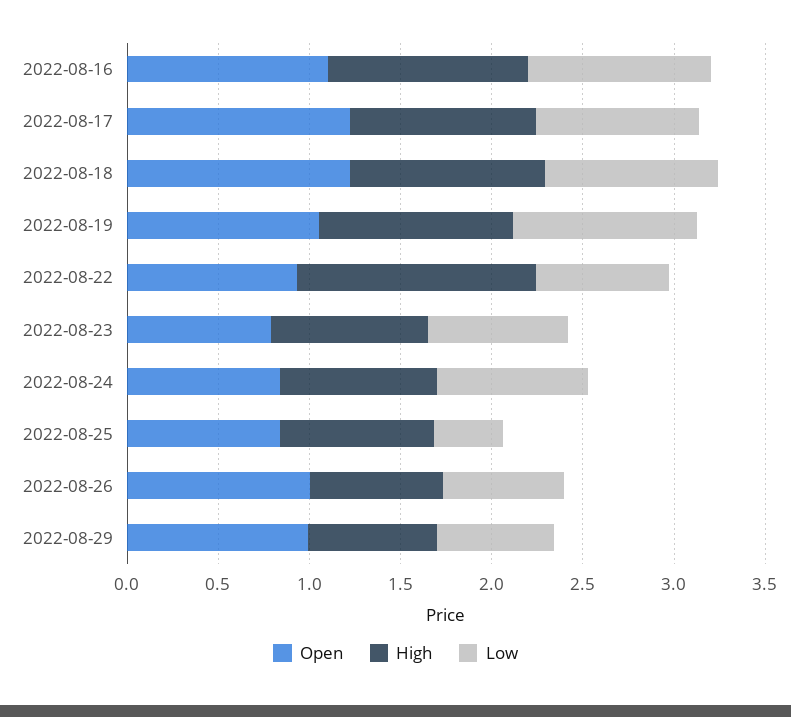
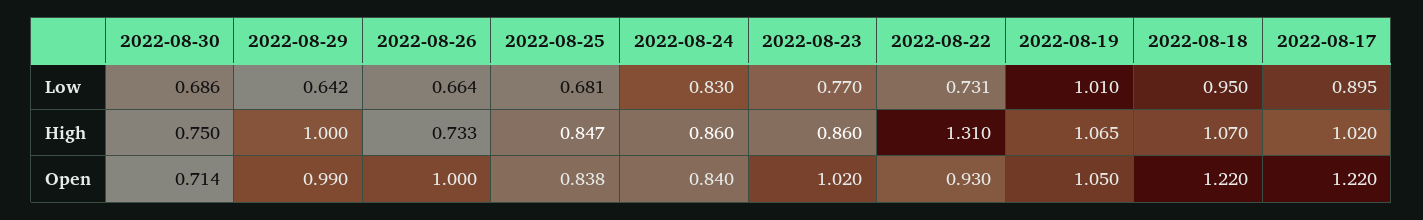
Open, 2022-08-16: 1.1 -> none
High, 2022-08-16: 1.1 -> none
Low, 2022-08-16: 1 -> none
Open, 2022-08-23: 0.8 -> 1.02
Low, 2022-08-25: 0.4 -> 0.681
High, 2022-08-29: 0.7 -> 1
Low, 2022-08-30: none -> 0.686
High, 2022-08-30: none -> 0.75
Open, 2022-08-30: none -> 0.714

